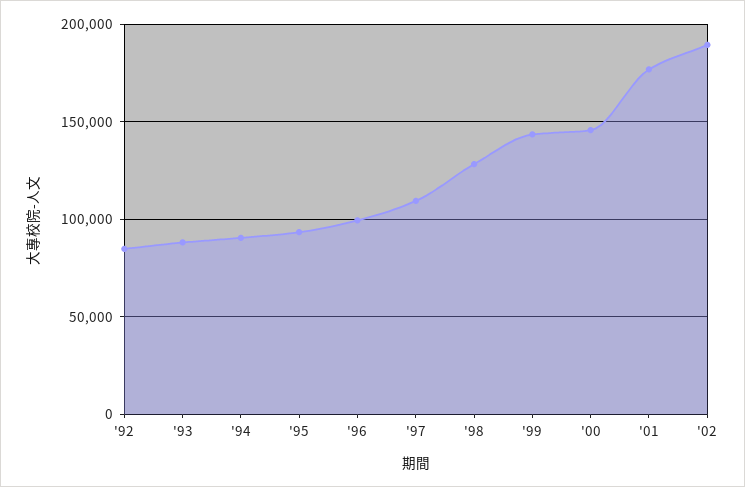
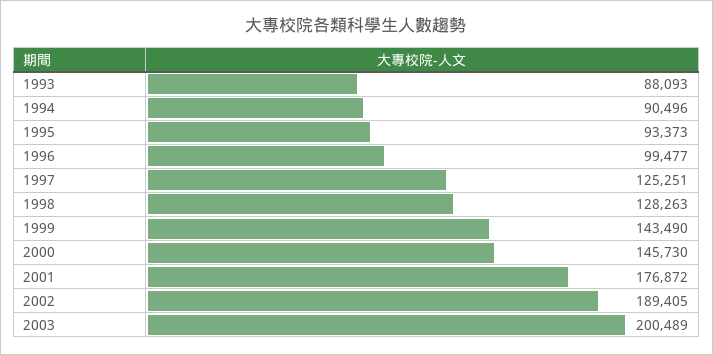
'92: 85000 -> none
'97: 110000 -> 125251
2003: none -> 200489

